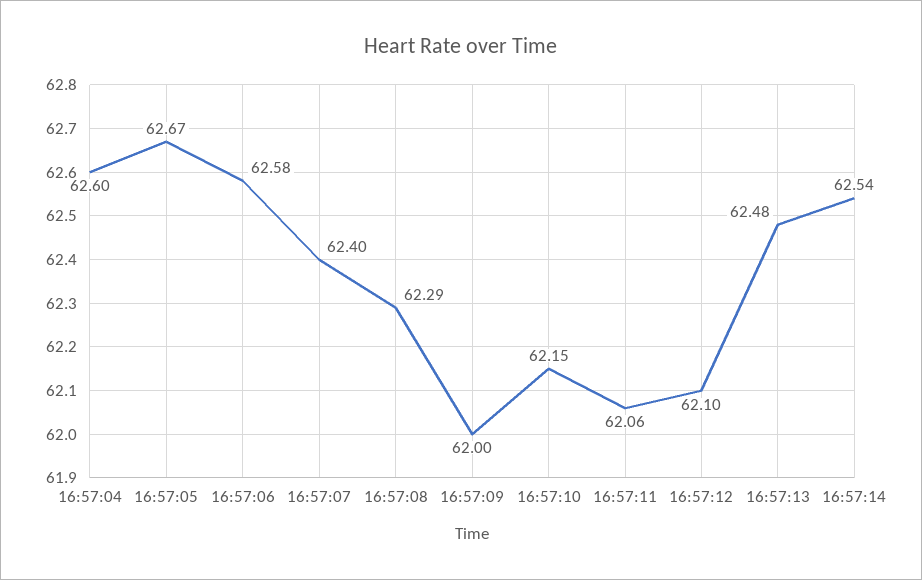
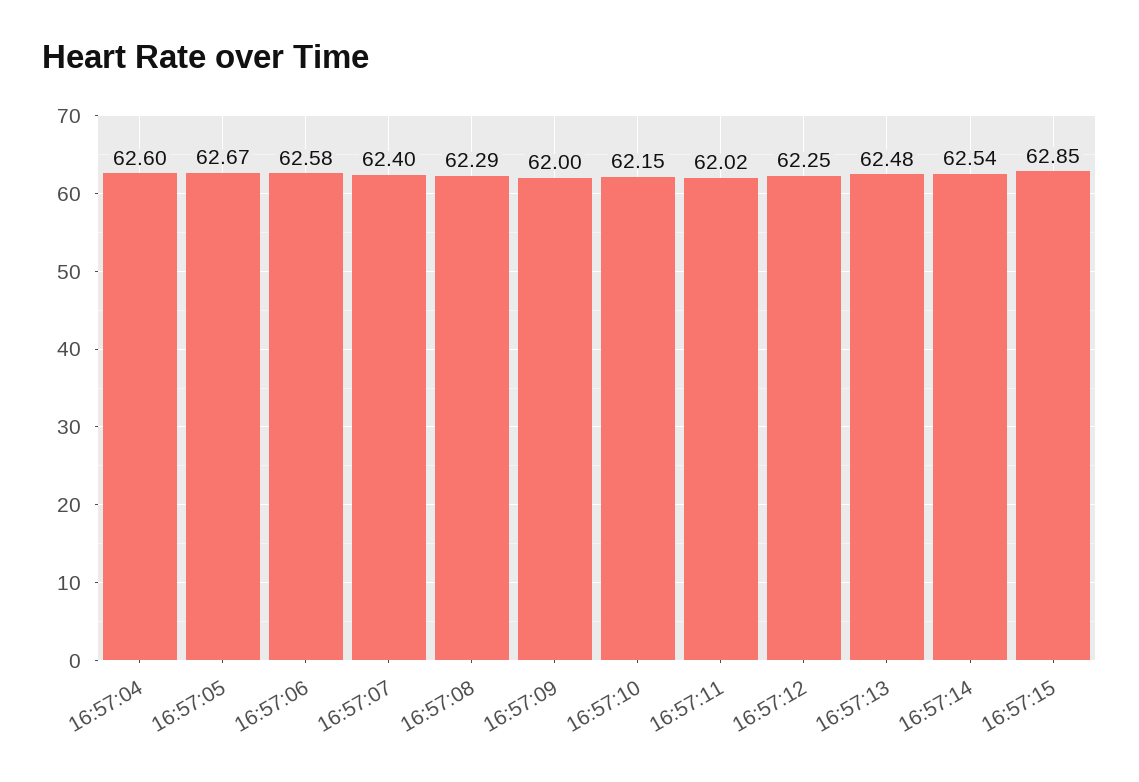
16:57:11: 62.06 -> 62.02
16:57:12: 62.1 -> 62.25
16:57:15: none -> 62.85

